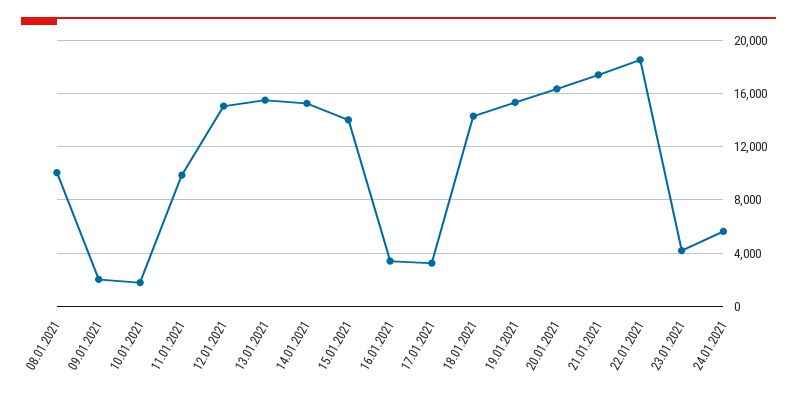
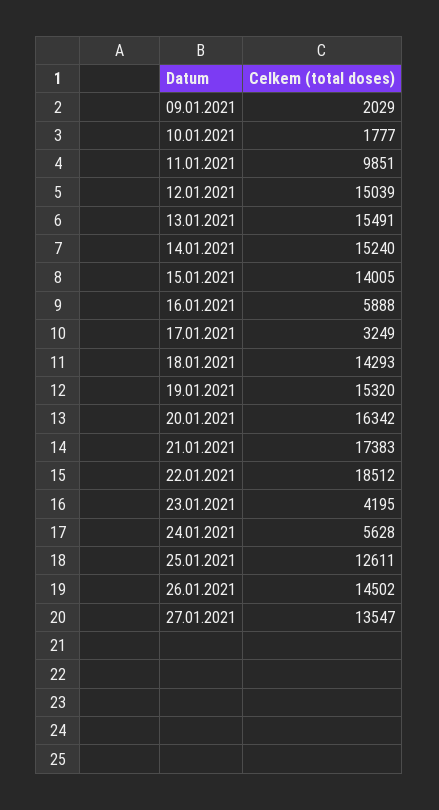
08.01.2021: 10000 -> none
16.01.2021: 3500 -> 5888
25.01.2021: none -> 12611
26.01.2021: none -> 14502
27.01.2021: none -> 13547

